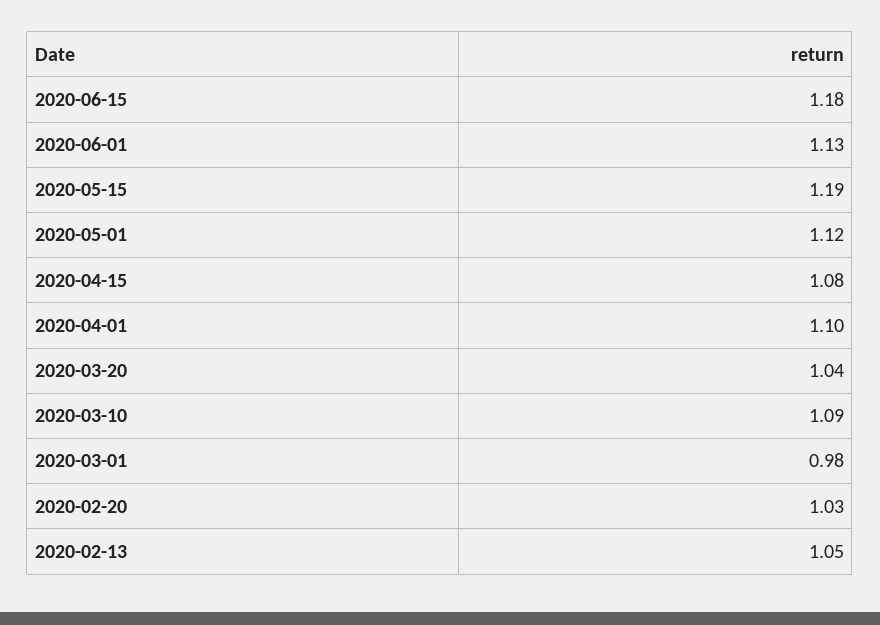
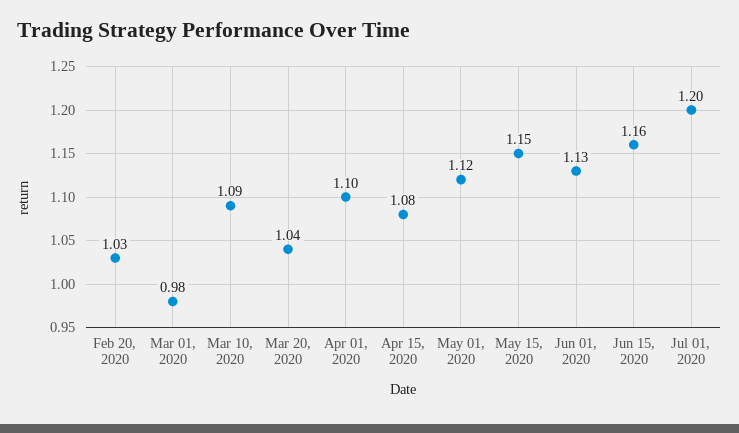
2020-06-15: 1.18 -> 1.16
2020-05-15: 1.19 -> 1.15
2020-02-13: 1.05 -> none
Jul 01, 2020: none -> 1.2

